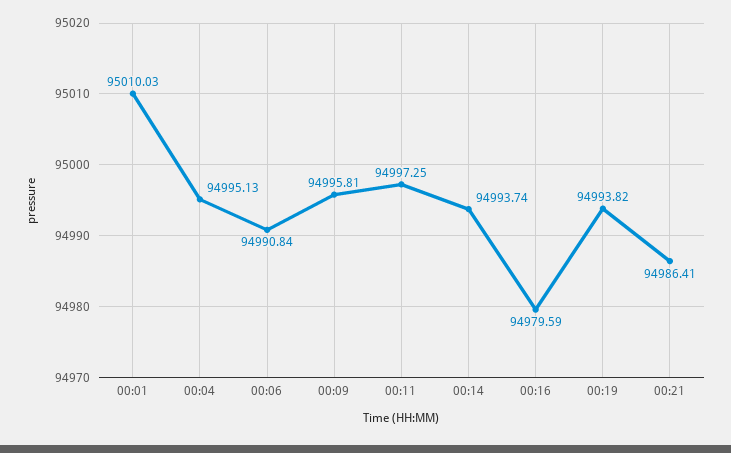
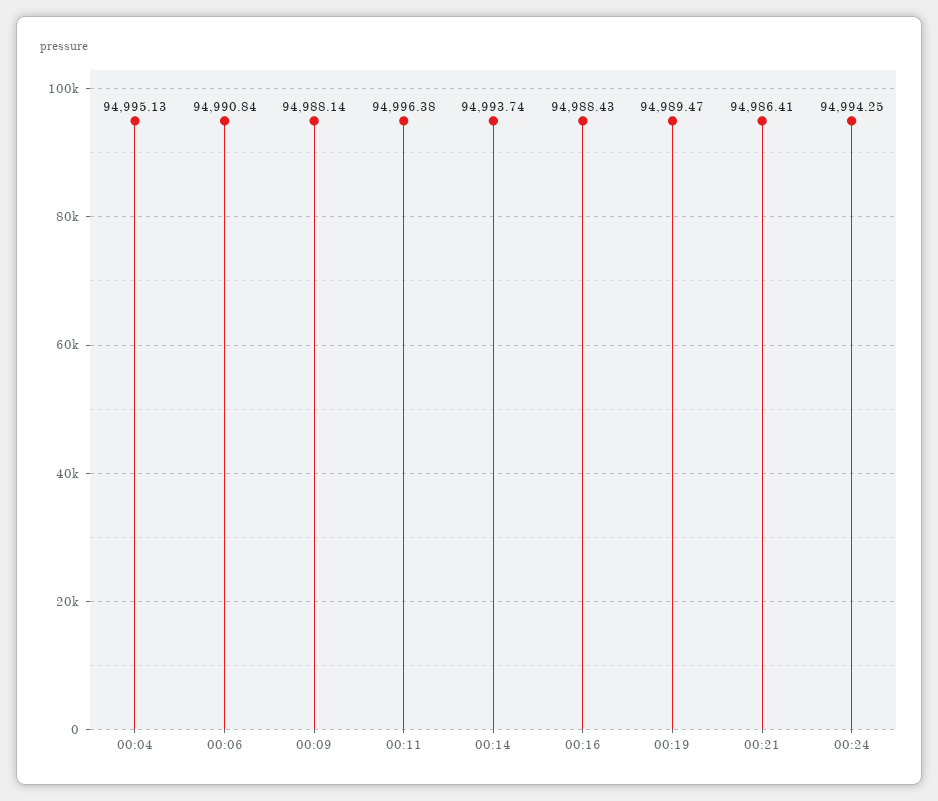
00:01: 95010.03 -> none
00:09: 94995.81 -> 94988.14
00:11: 94997.25 -> 94996.38
00:16: 94979.59 -> 94988.43
00:19: 94993.82 -> 94989.47
00:24: none -> 94994.25

